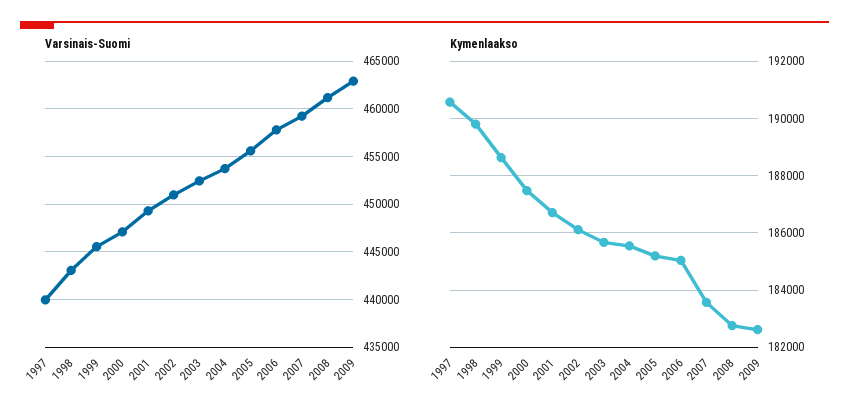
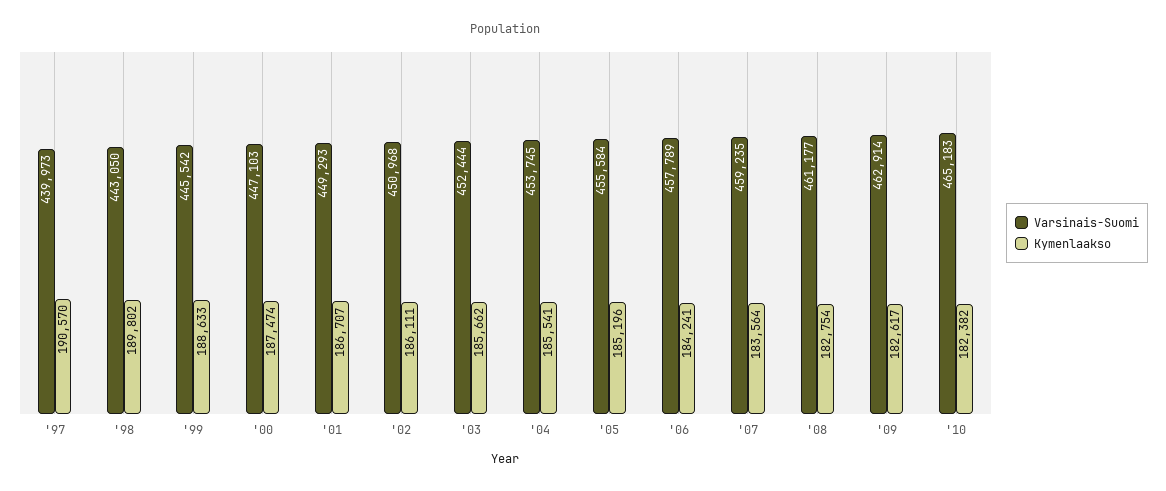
Kymenlaakso, 2006: 185000 -> 184241
Varsinais-Suomi, '10: none -> 465183
Kymenlaakso, '10: none -> 182382

